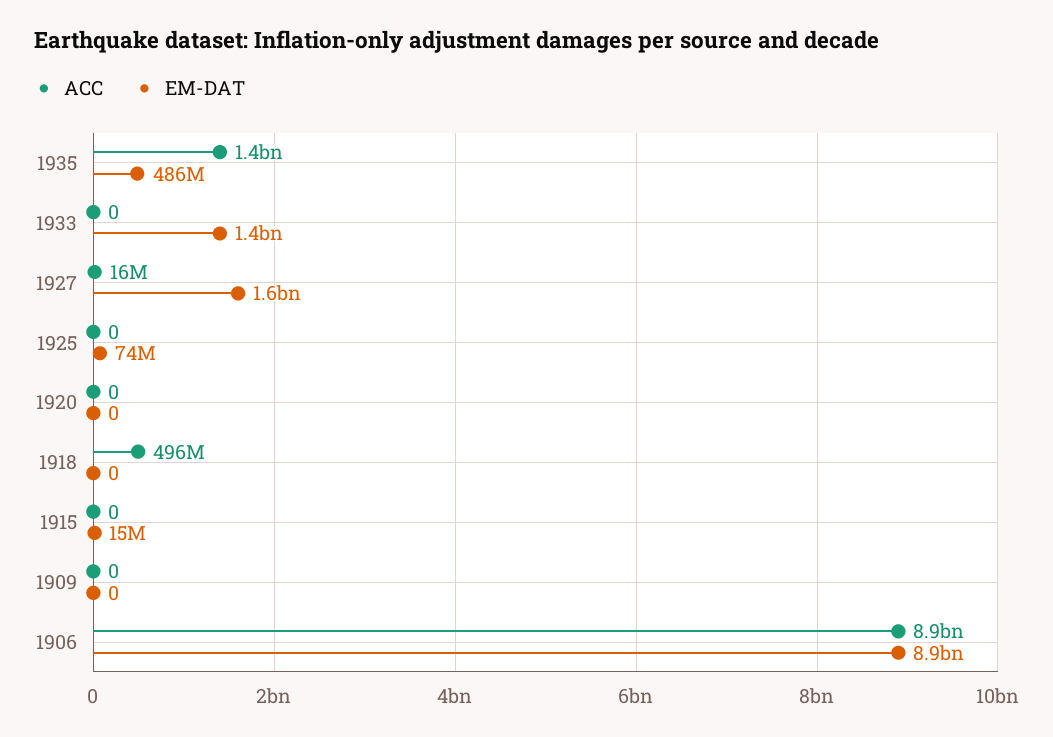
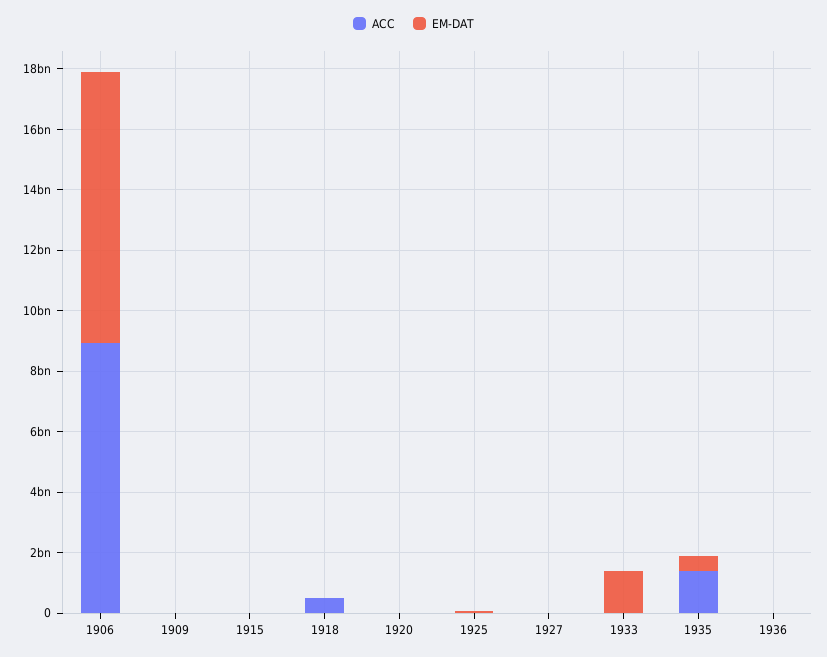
EM-DAT, 1927: 1600000000 -> 0
ACC, 1936: none -> 0
EM-DAT, 1936: none -> 0

